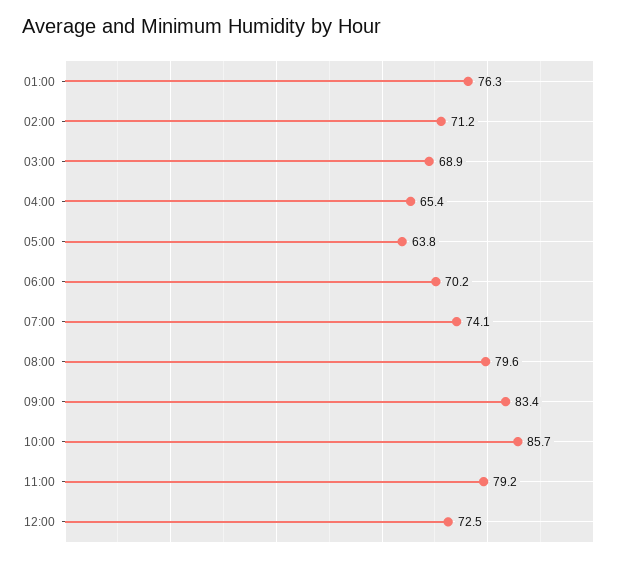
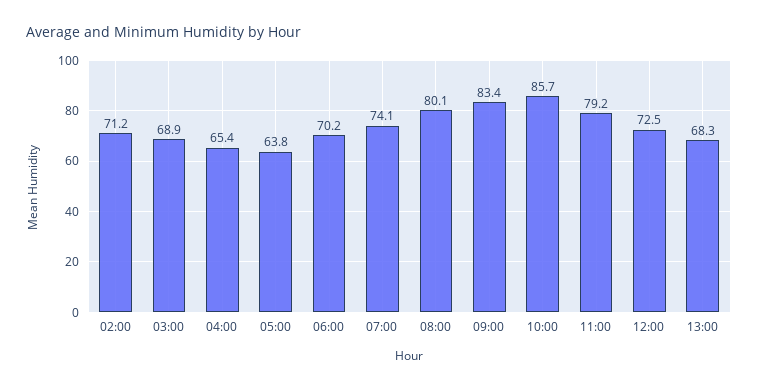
01:00: 76.3 -> none
08:00: 79.6 -> 80.1
13:00: none -> 68.3

